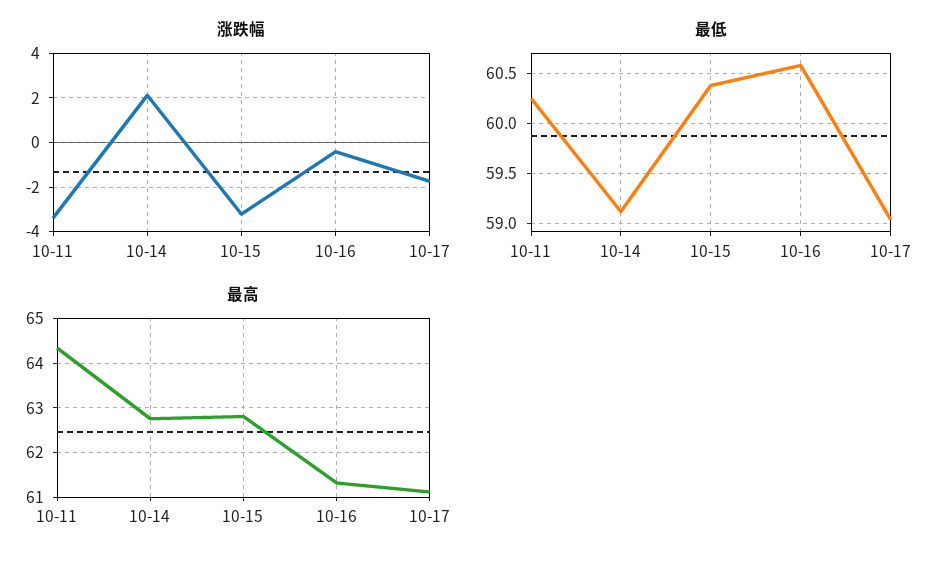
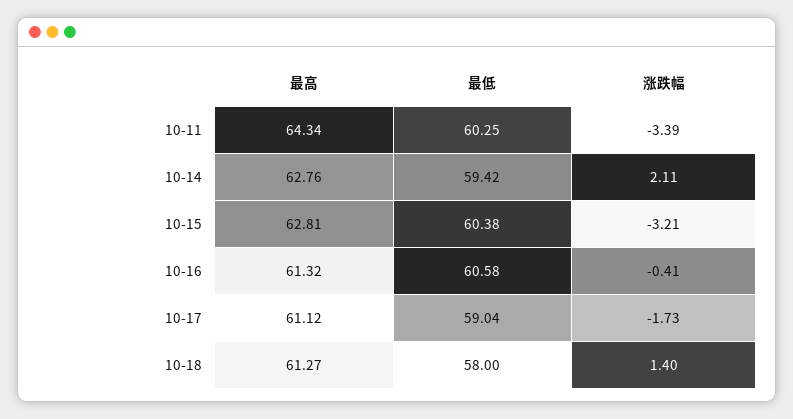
最低, 10-14: 59.1 -> 59.42
最高, 10-18: none -> 61.27
最低, 10-18: none -> 58
涨跌幅, 10-18: none -> 1.4

